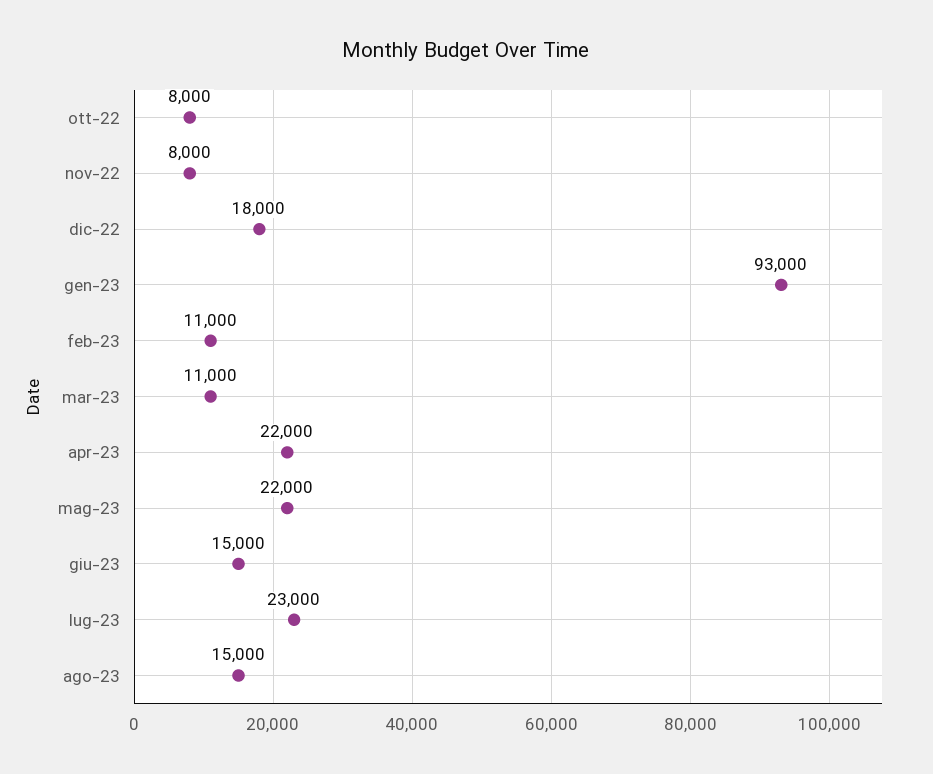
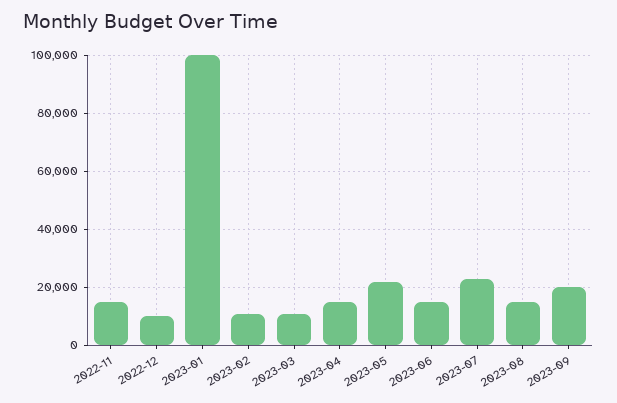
ott-22: 8000 -> none
nov-22: 8000 -> 15000
dic-22: 18000 -> 10000
gen-23: 93000 -> 100000
apr-23: 22000 -> 15000
2023-09: none -> 20000

